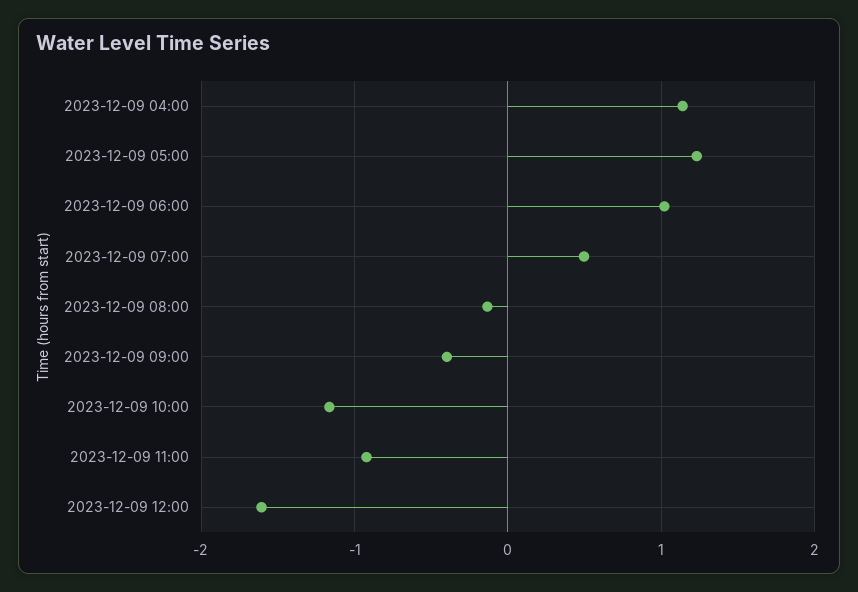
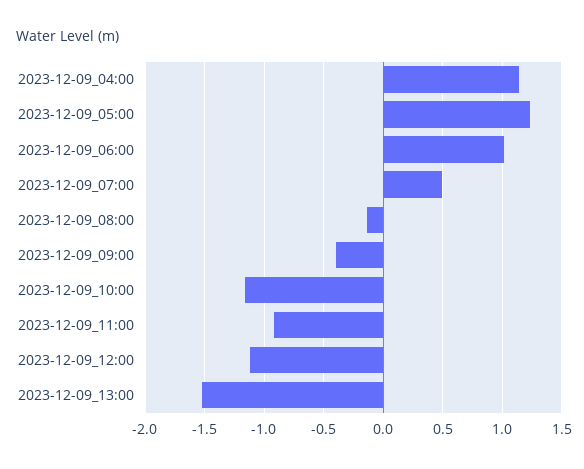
2023-12-09 12:00: -1.6 -> -1.1
2023-12-09_13:00: none -> -1.5

